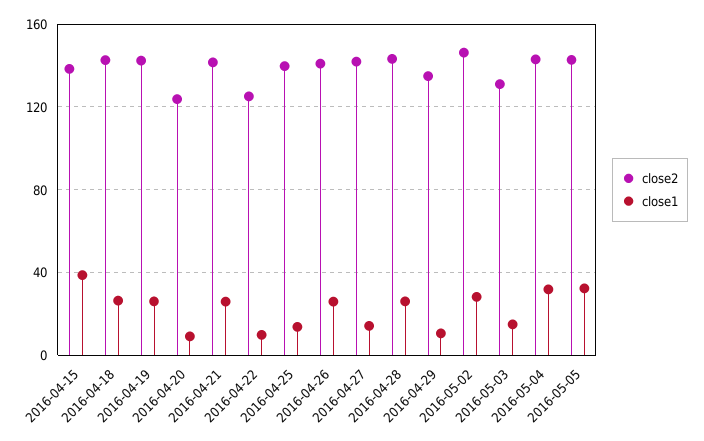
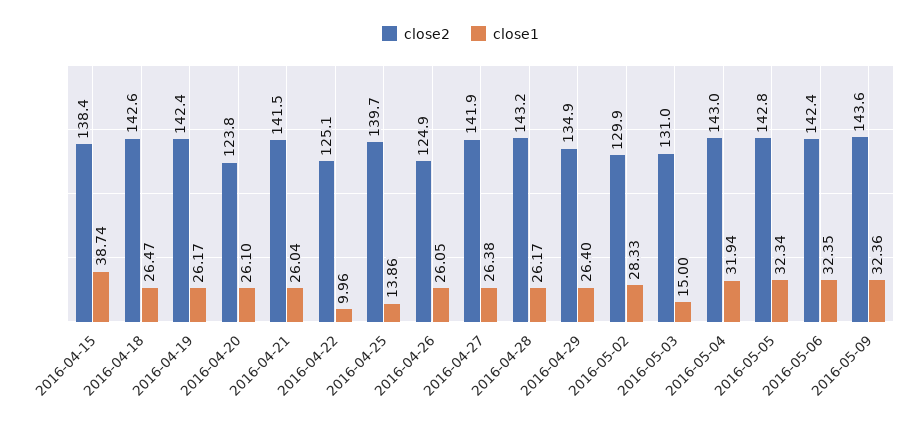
close1, 2016-04-20: 10 -> 26.1
close2, 2016-04-26: 140 -> 124.9
close1, 2016-04-27: 15 -> 26.38
close1, 2016-04-29: 10 -> 26.4
close2, 2016-05-02: 145 -> 129.9
close2, 2016-05-06: none -> 142.4
close1, 2016-05-06: none -> 32.35
close2, 2016-05-09: none -> 143.6
close1, 2016-05-09: none -> 32.36

